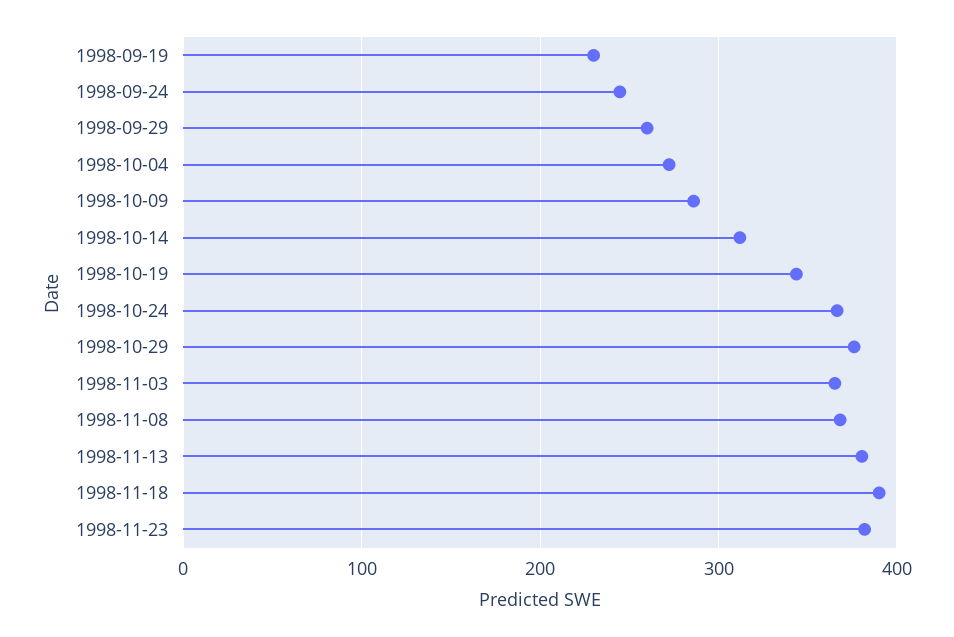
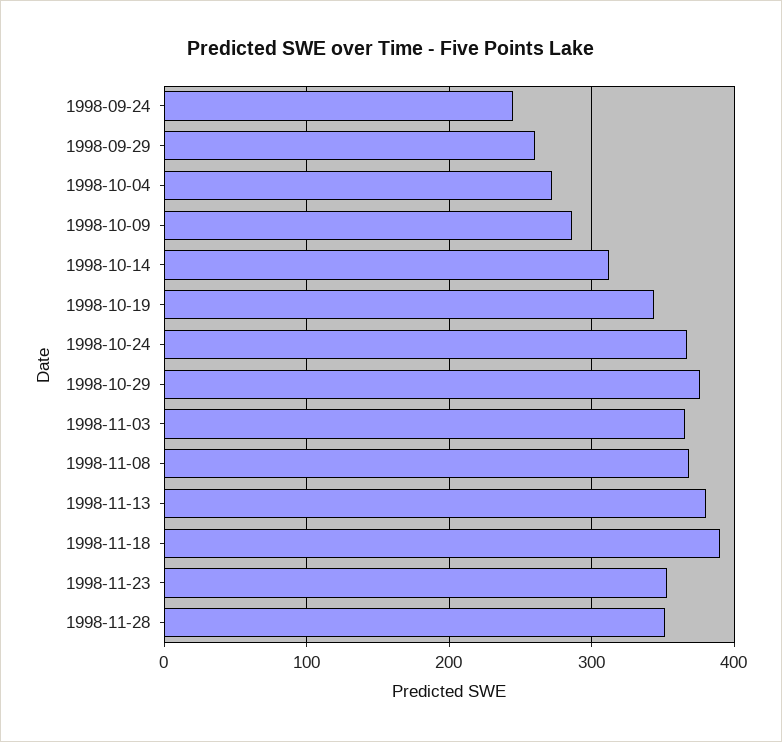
1998-09-19: 230 -> none
1998-11-23: 380 -> 350
1998-11-28: none -> 350

